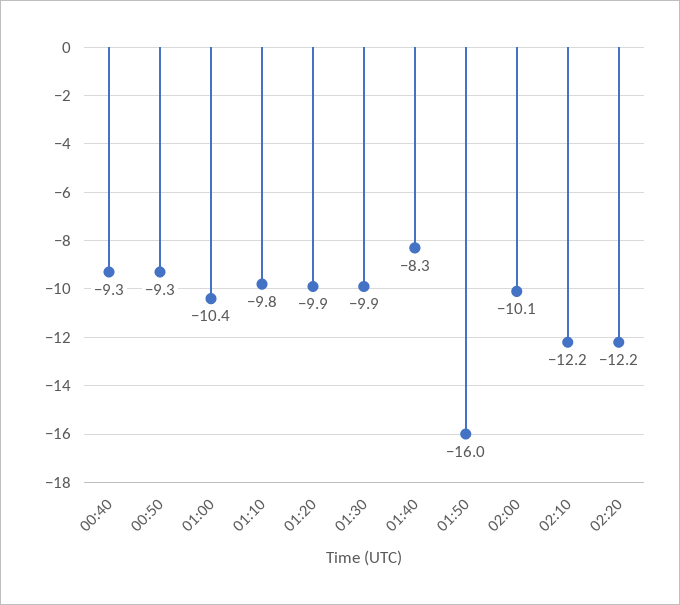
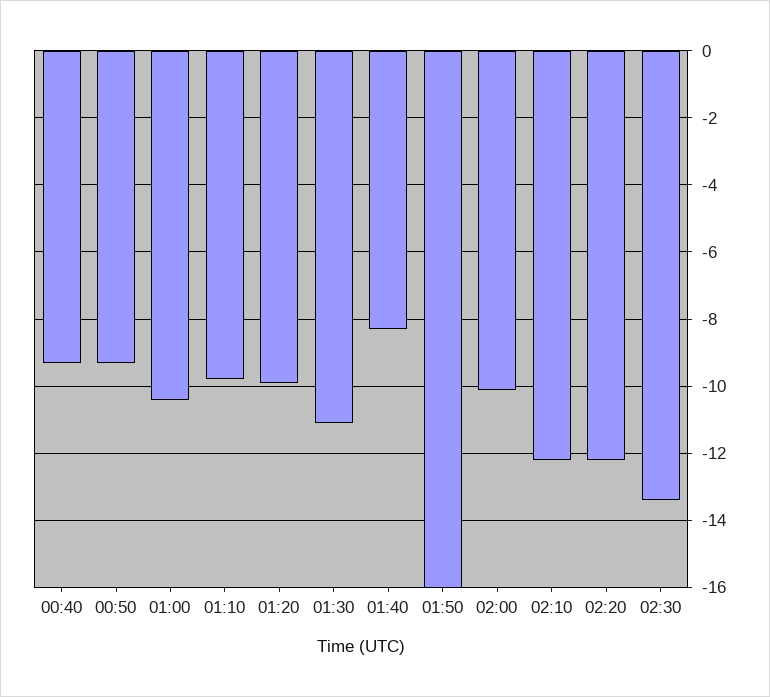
01:30: -9.9 -> -11
02:30: none -> -13.5

